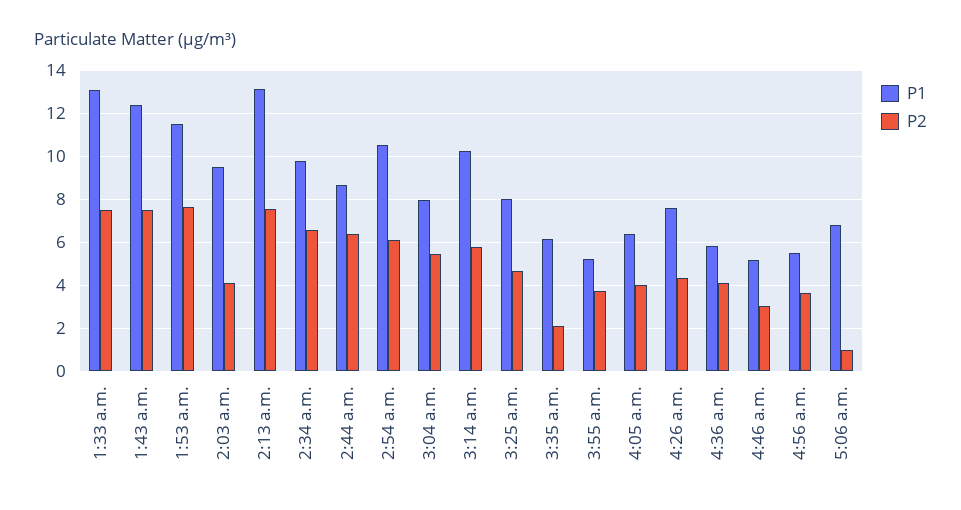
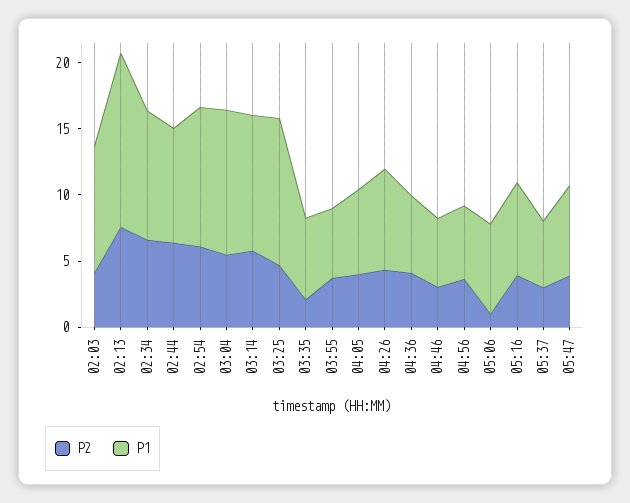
P1, 1:33 a.m.: 13 -> none
P2, 1:33 a.m.: 7.5 -> none
P1, 1:43 a.m.: 12.5 -> none
P2, 1:43 a.m.: 7.5 -> none
P1, 1:53 a.m.: 11.5 -> none
P2, 1:53 a.m.: 7.5 -> none
P1, 3:04 a.m.: 8 -> 11
P1, 3:25 a.m.: 8 -> 11
P2, 05:16: none -> 4
P1, 05:16: none -> 7
P2, 05:37: none -> 3
P1, 05:37: none -> 5
P2, 05:47: none -> 4
P1, 05:47: none -> 7

